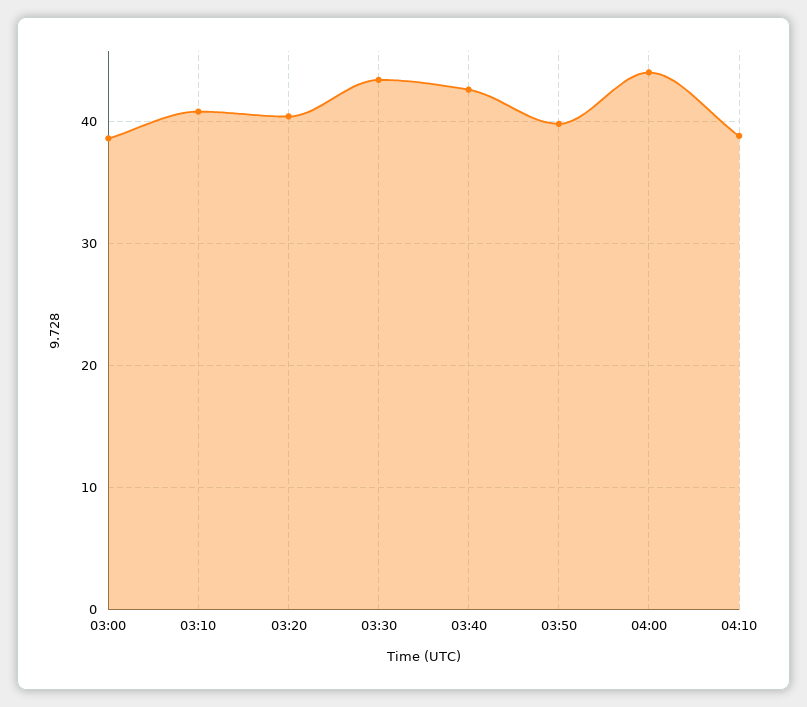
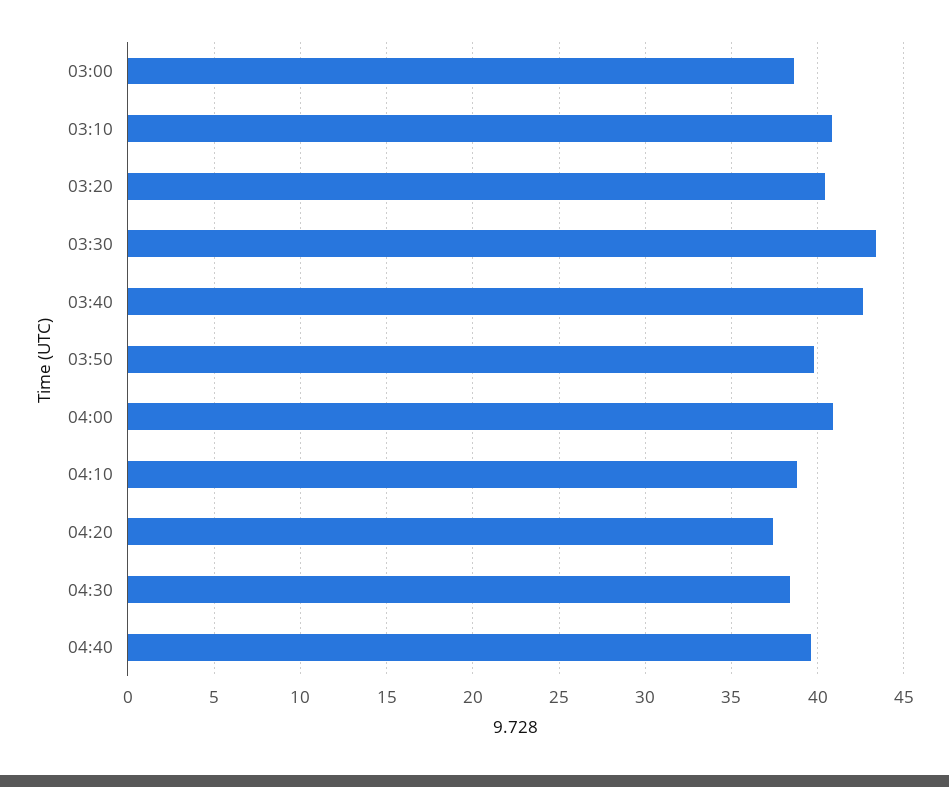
04:00: 44 -> 41
04:20: none -> 37.5
04:30: none -> 38.5
04:40: none -> 39.5

